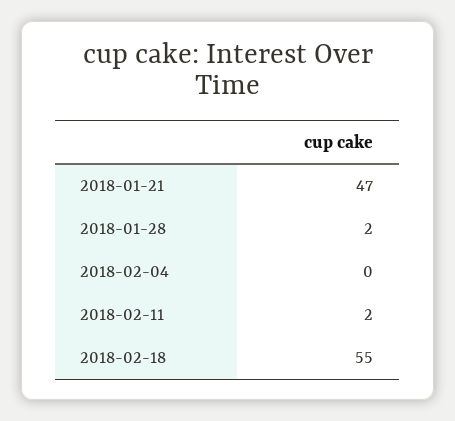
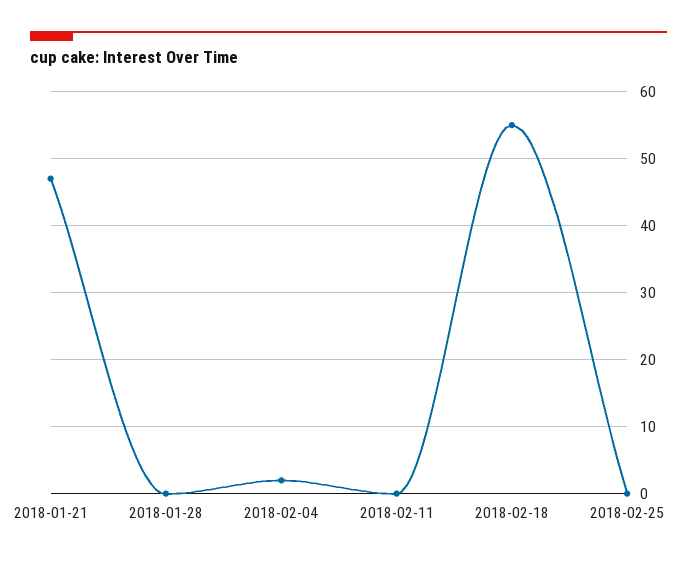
2018-01-28: 2 -> 0
2018-02-04: 0 -> 2
2018-02-11: 2 -> 0
2018-02-25: none -> 0

